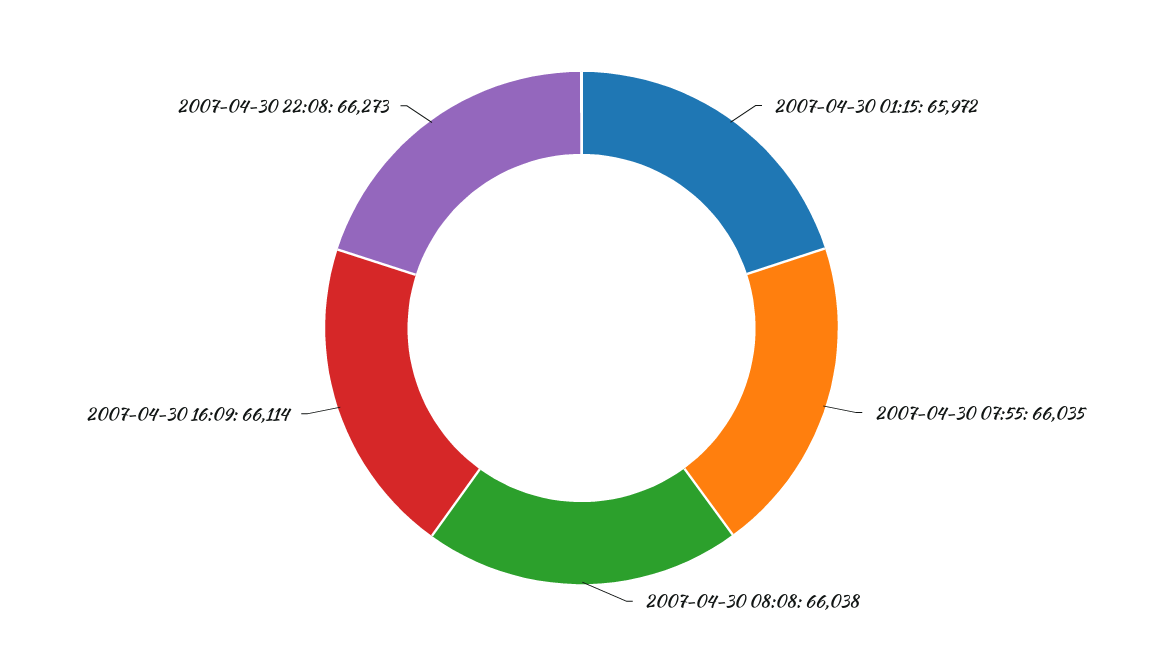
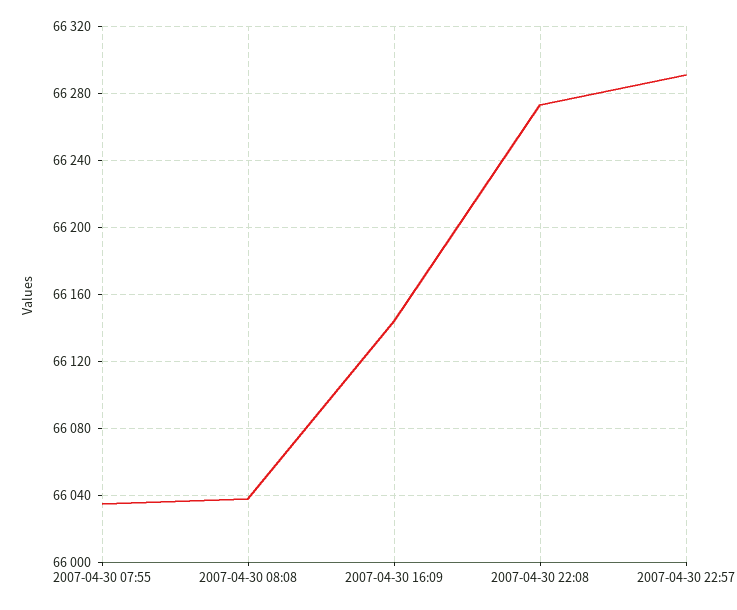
2007-04-30 01:15: 65972 -> none
2007-04-30 16:09: 66114 -> 66145
2007-04-30 22:57: none -> 66290

